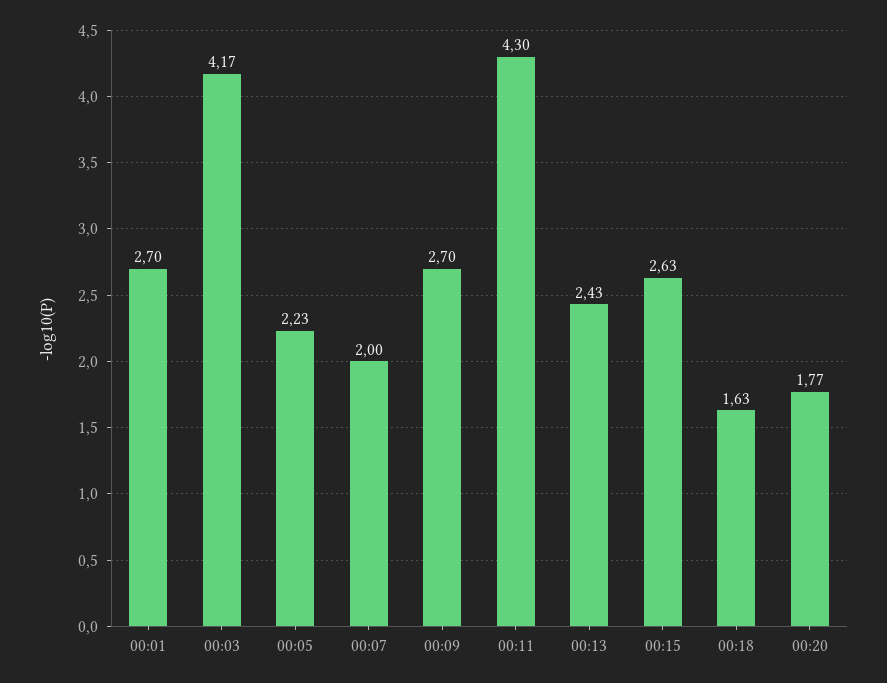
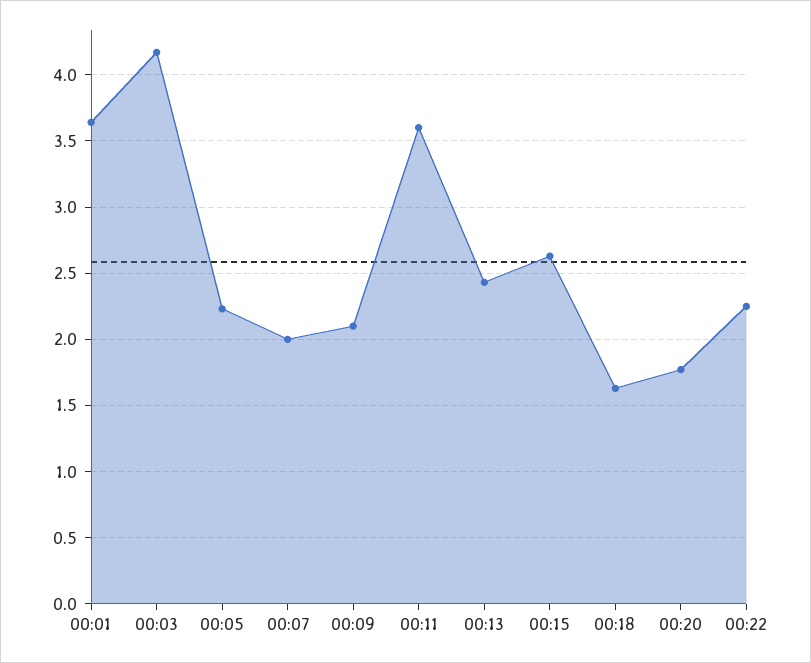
00:01: 2.7 -> 3.65
00:09: 2.7 -> 2.1
00:11: 4.3 -> 3.6
00:22: none -> 2.25

